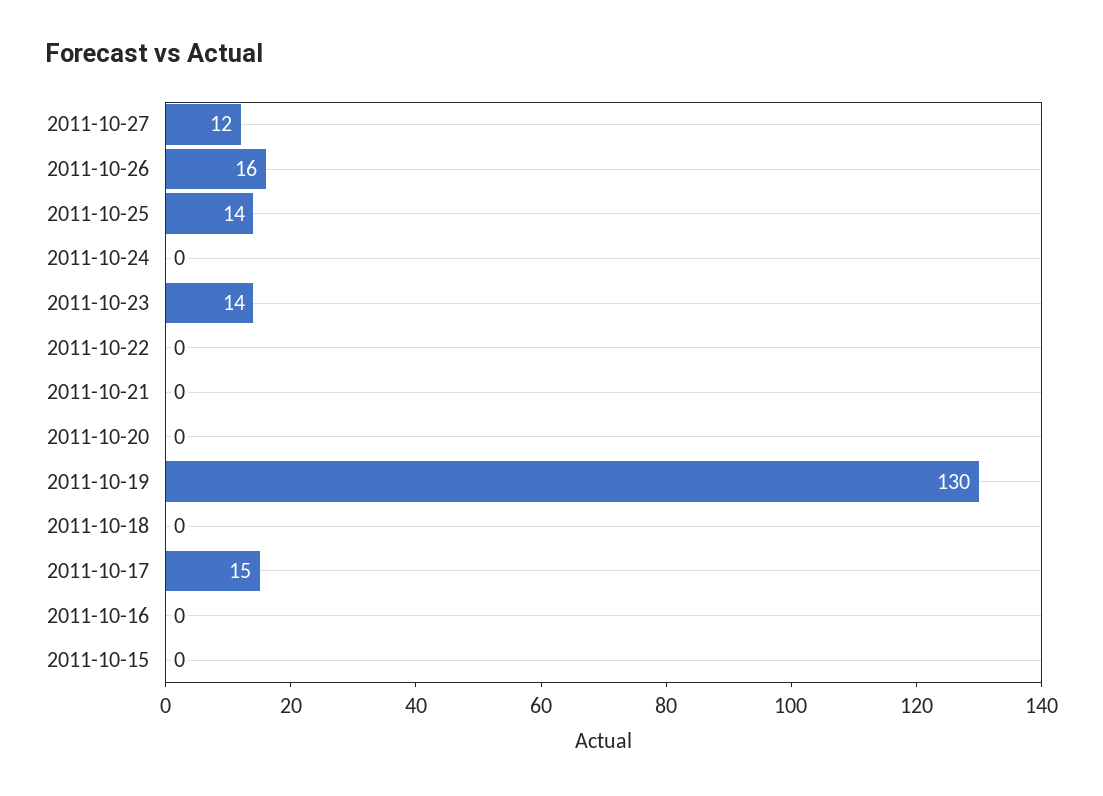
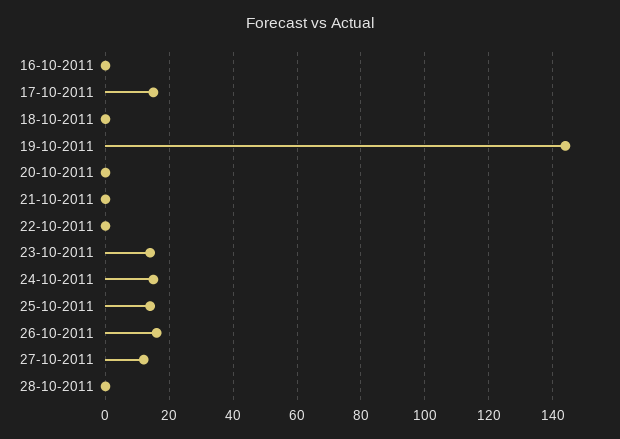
2011-10-24: 0 -> 15
2011-10-19: 130 -> 145
2011-10-15: 0 -> none
28-10-2011: none -> 0

